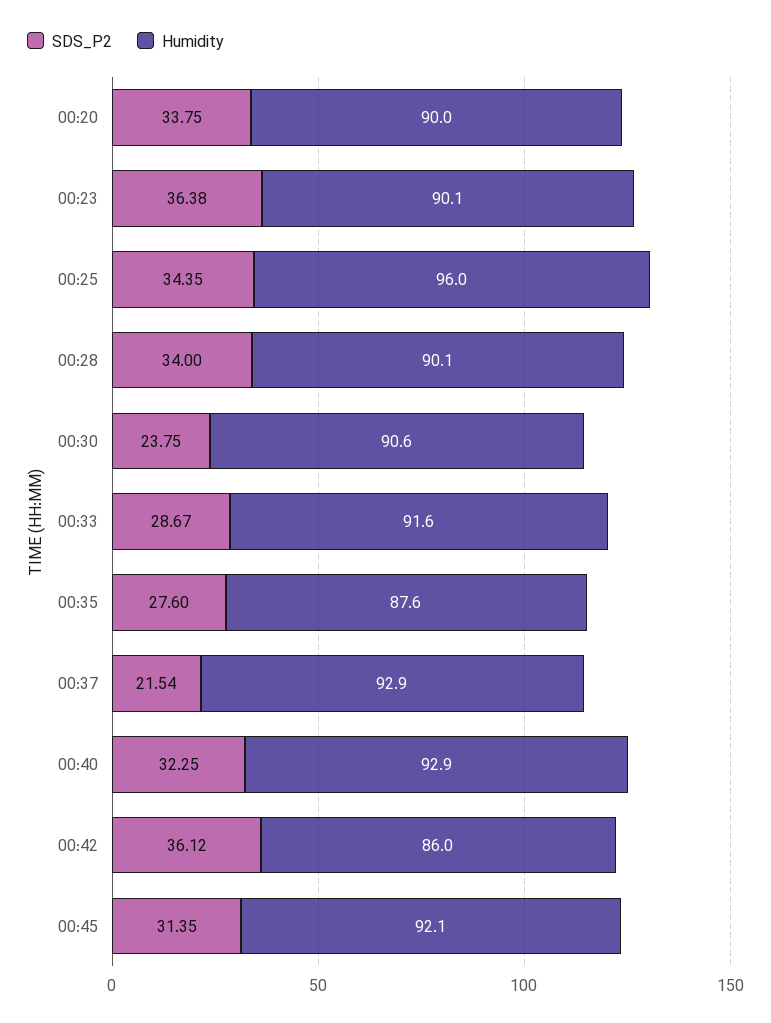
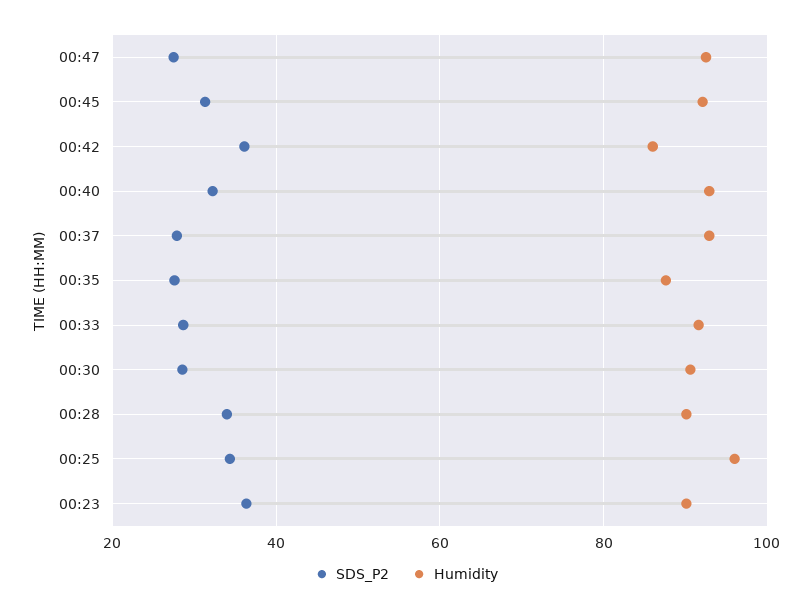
SDS_P2, 00:20: 33.75 -> none
Humidity, 00:20: 90 -> none
SDS_P2, 00:30: 23.75 -> 28
SDS_P2, 00:37: 21.54 -> 28
SDS_P2, 00:47: none -> 28
Humidity, 00:47: none -> 92

